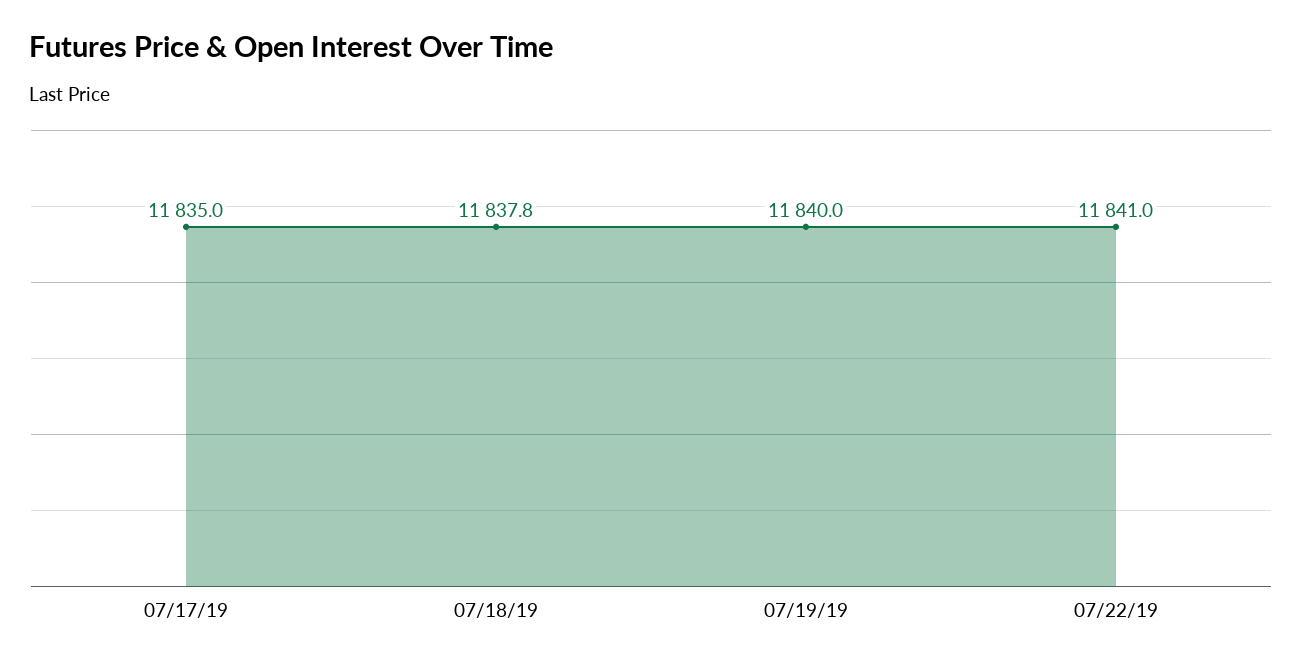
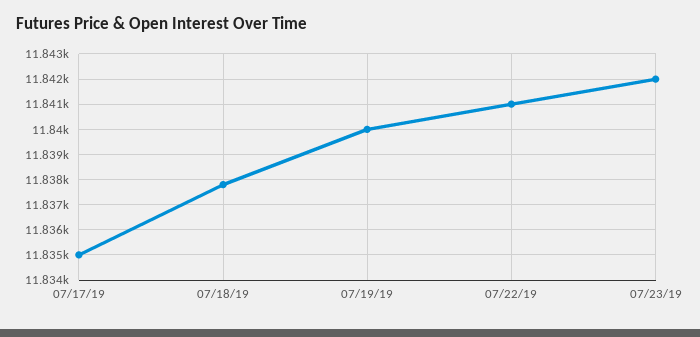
07/23/19: none -> 11842

